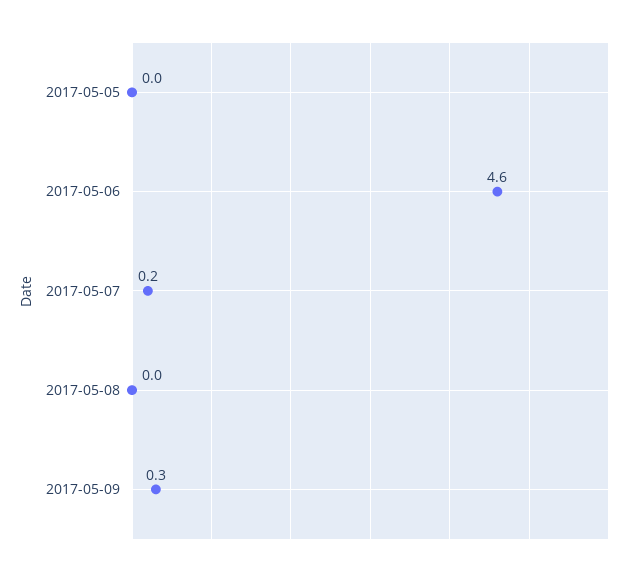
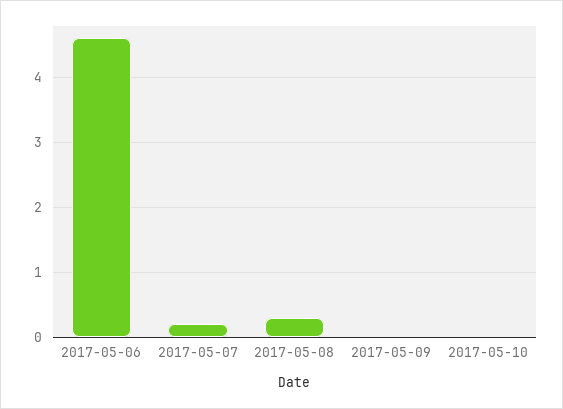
2017-05-05: 0 -> none
2017-05-08: 0 -> 0.3
2017-05-09: 0.3 -> 0
2017-05-10: none -> 0

